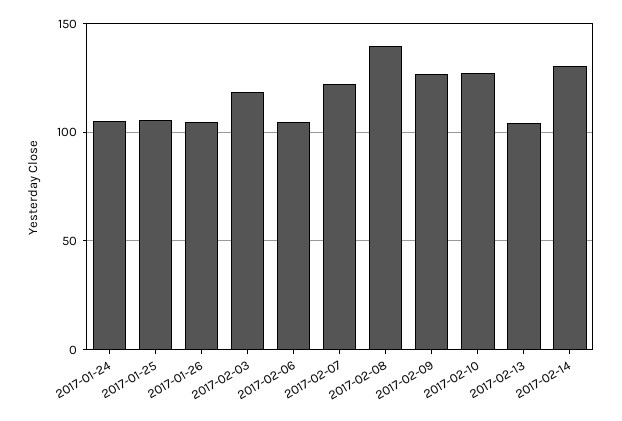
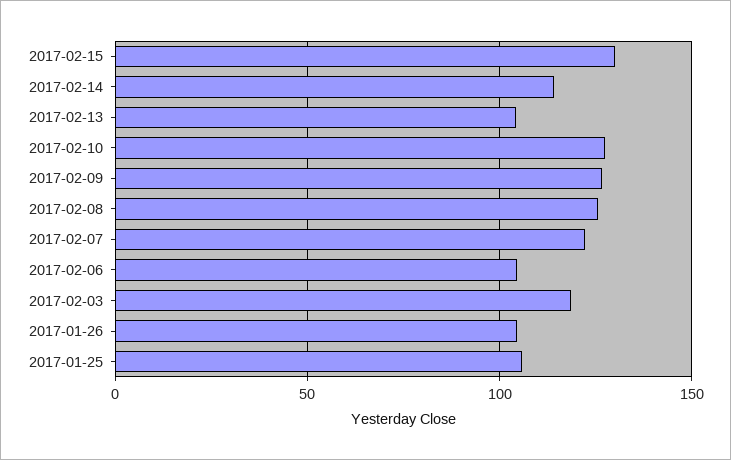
2017-01-24: 105 -> none
2017-02-08: 140 -> 125
2017-02-14: 130 -> 115
2017-02-15: none -> 130

